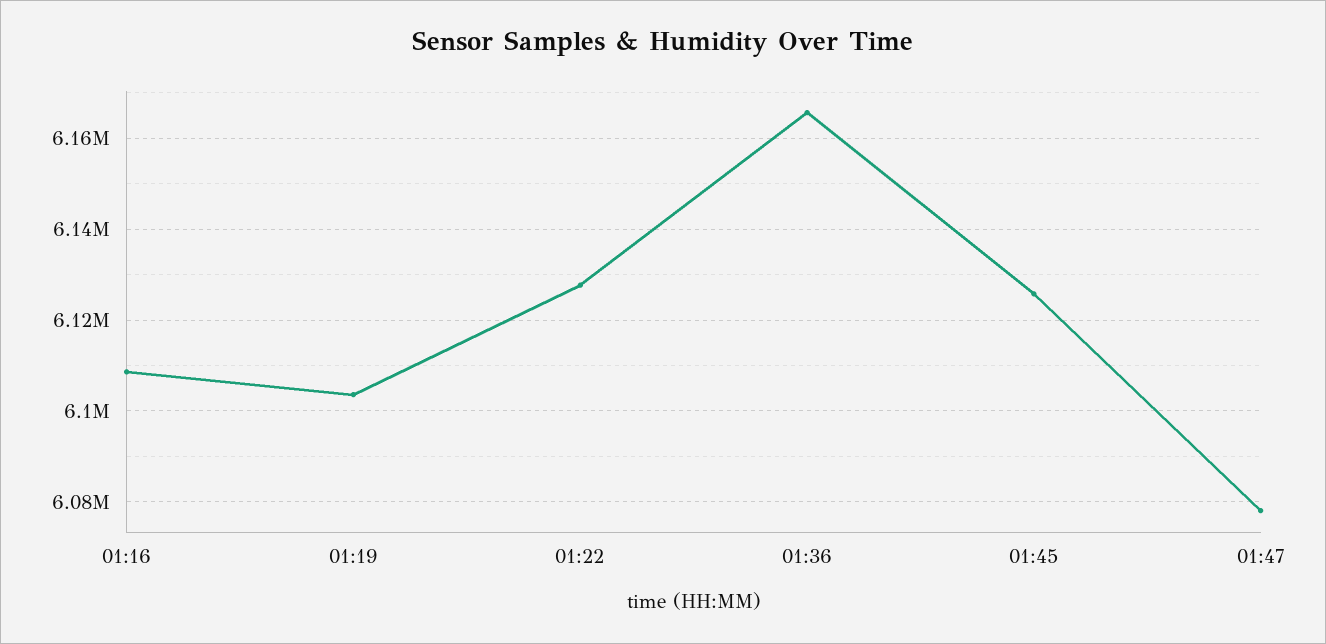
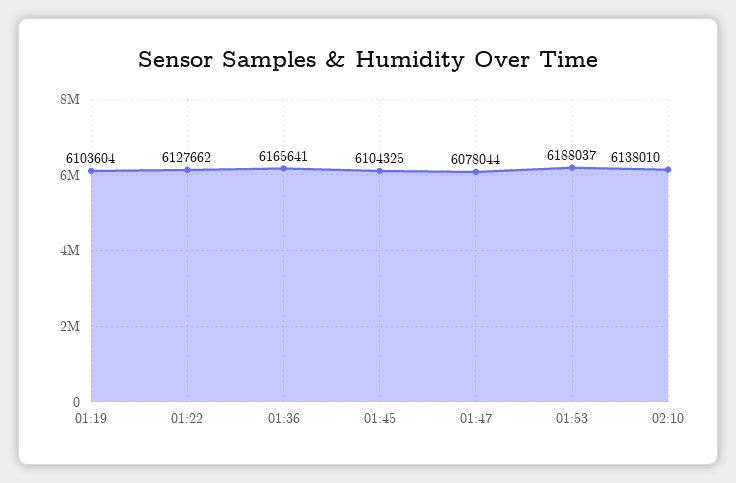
01:16: 6108000 -> none
01:45: 6126000 -> 6104325
01:53: none -> 6188037
02:10: none -> 6138010

